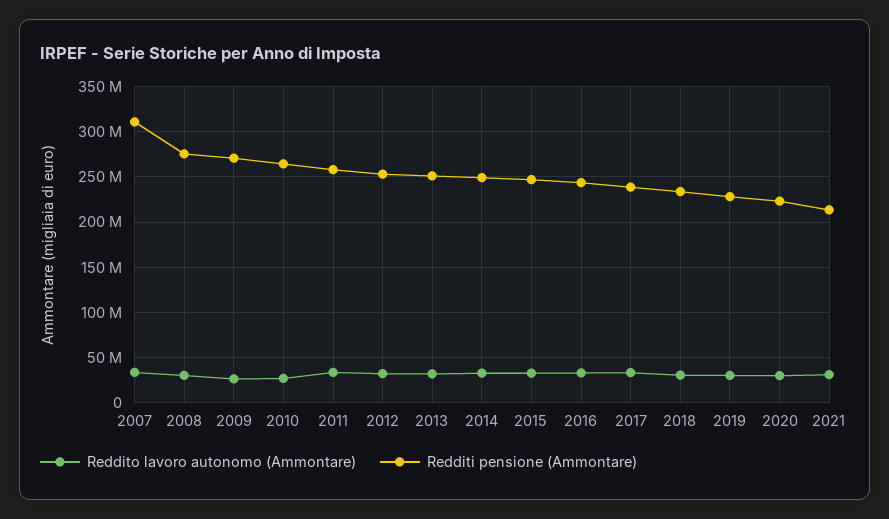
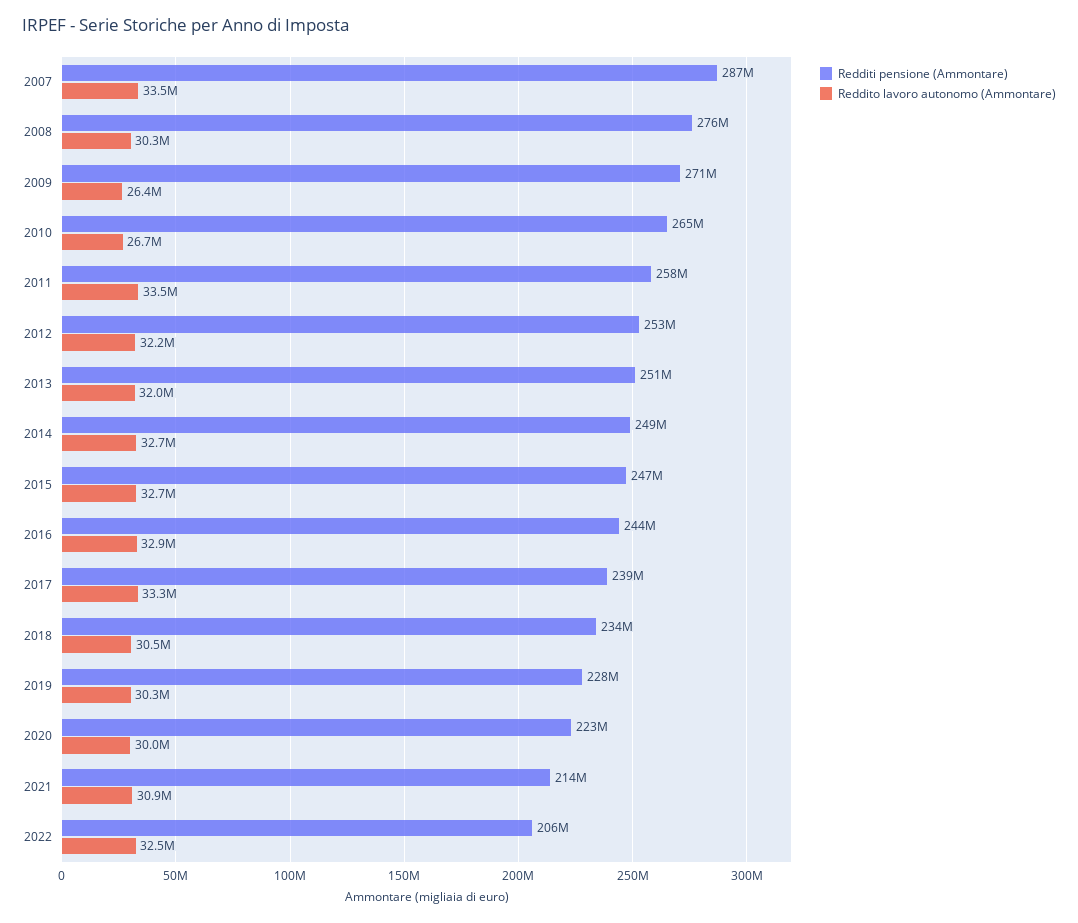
Redditi pensione (Ammontare), 2007: 310000000 -> 287000000
Redditi pensione (Ammontare), 2022: none -> 206000000
Reddito lavoro autonomo (Ammontare), 2022: none -> 32500000

